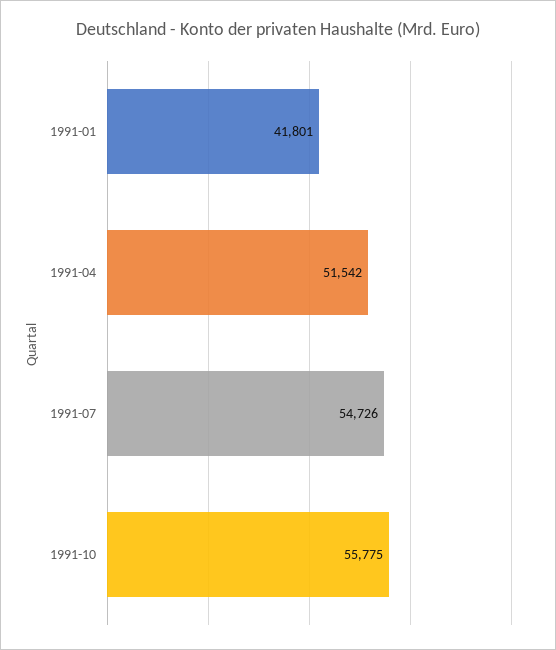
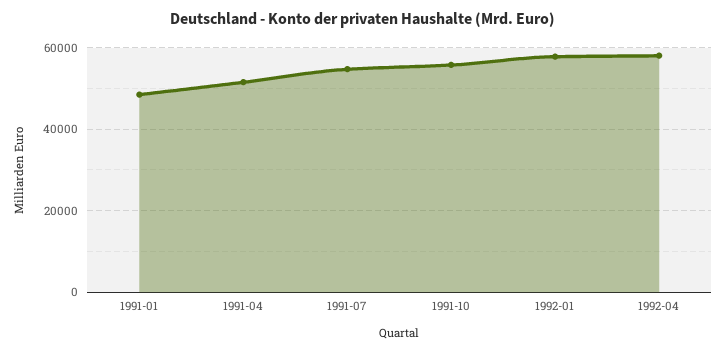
1991-01: 41801 -> 48000
1992-01: none -> 58000
1992-04: none -> 58000

